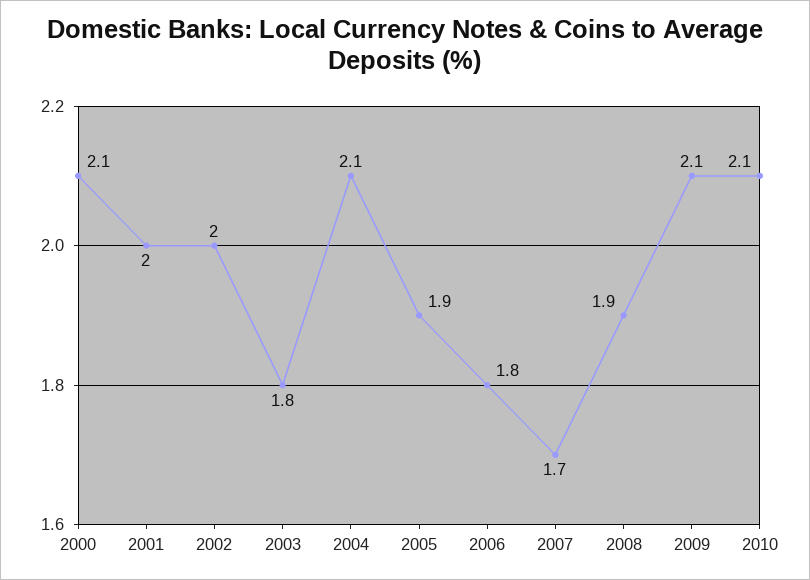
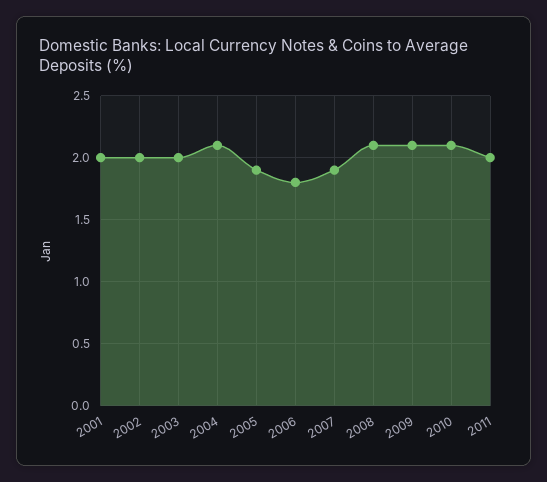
2000: 2.1 -> none
2003: 1.8 -> 2
2007: 1.7 -> 1.9
2008: 1.9 -> 2.1
2011: none -> 2

